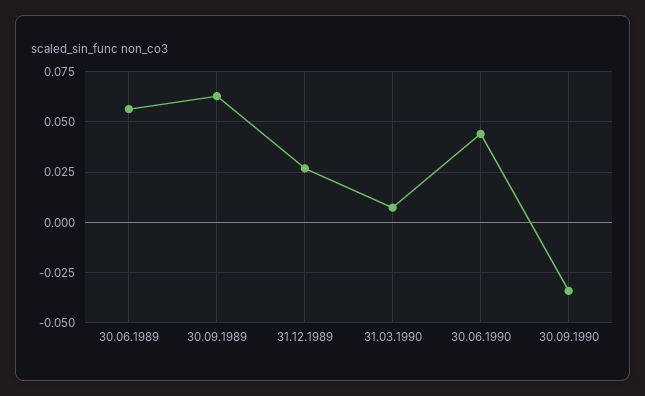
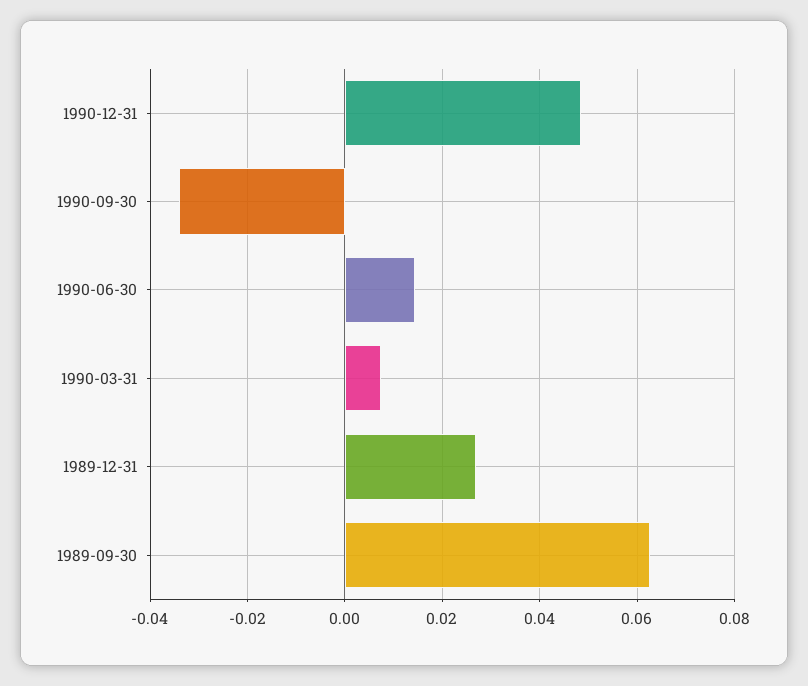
30.06.1989: 0.055 -> none
30.06.1990: 0.045 -> 0.014
1990-12-31: none -> 0.048

